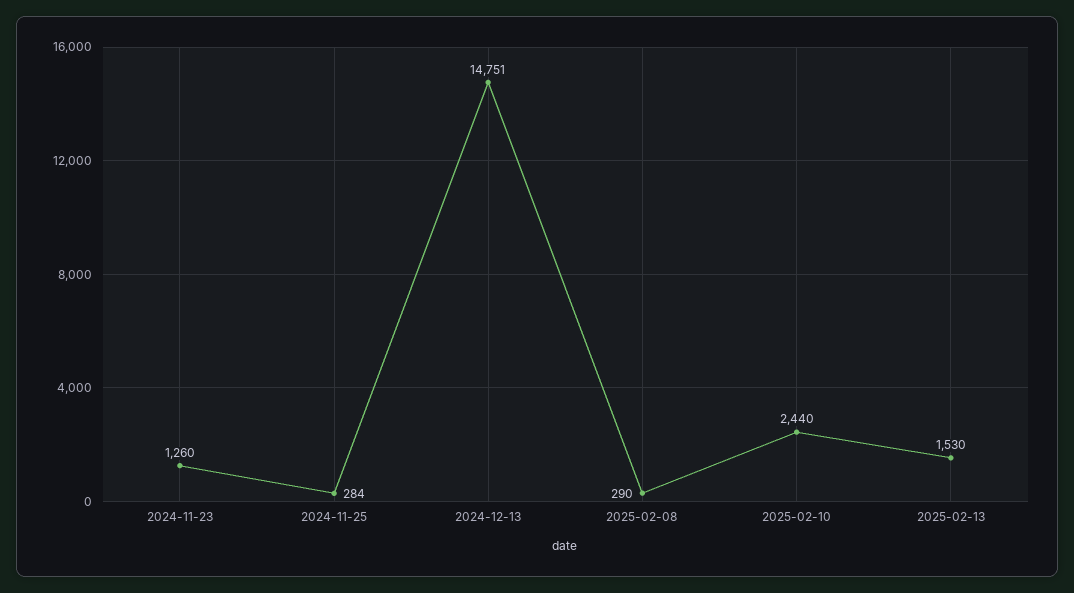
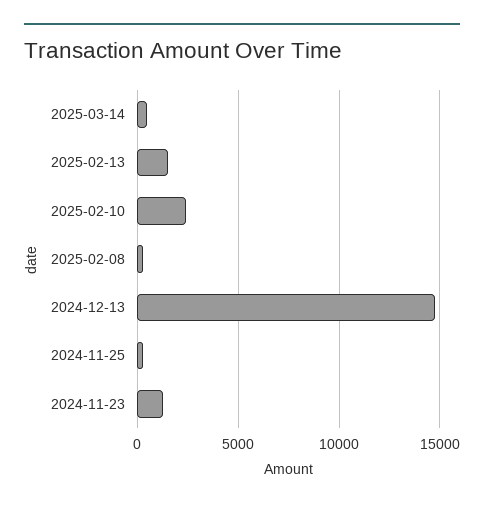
2025-03-14: none -> 500

